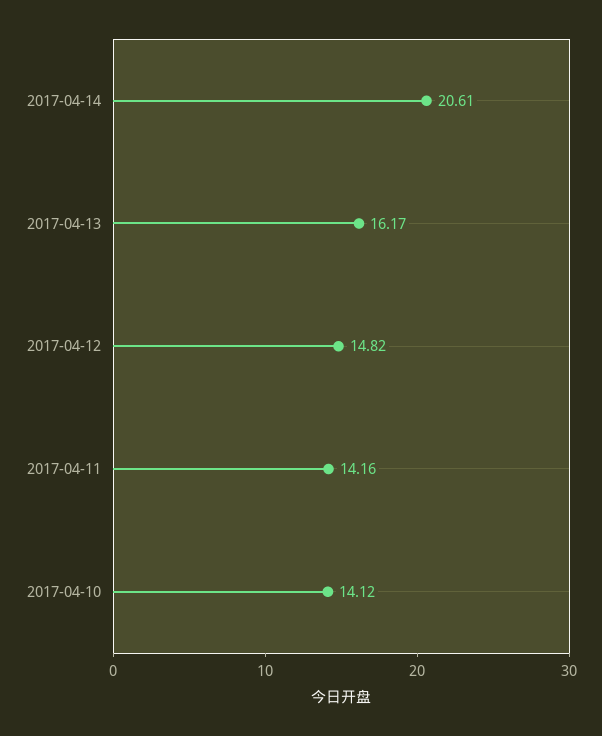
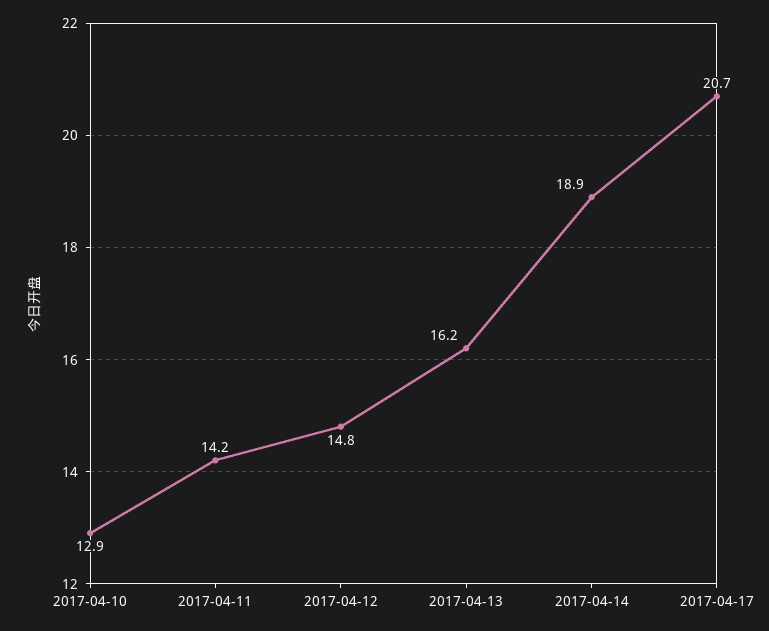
2017-04-14: 20.61 -> 18.9
2017-04-10: 14.12 -> 12.9
2017-04-17: none -> 20.7

